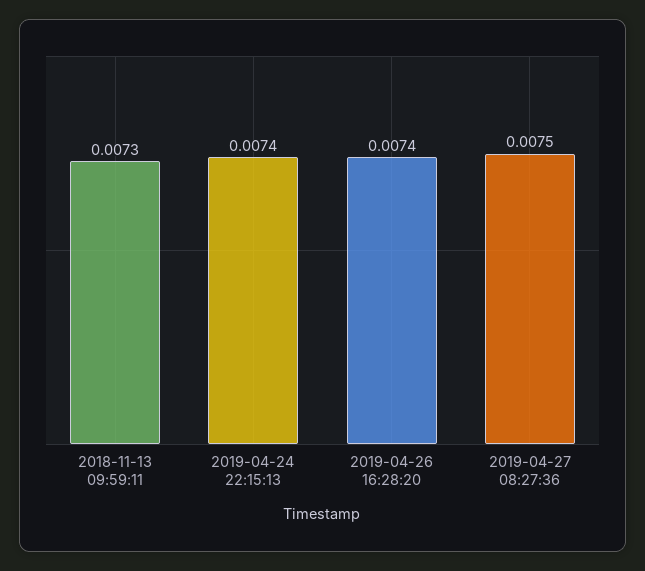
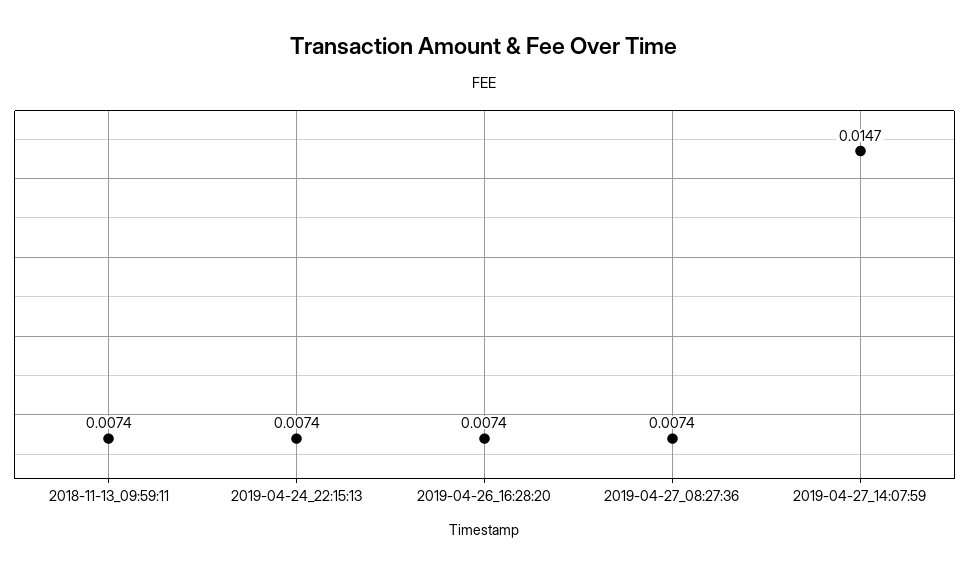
2018-11-13 09:59:11: 0.0073 -> 0.0074
2019-04-27 08:27:36: 0.0075 -> 0.0074
2019-04-27_14:07:59: none -> 0.0147

